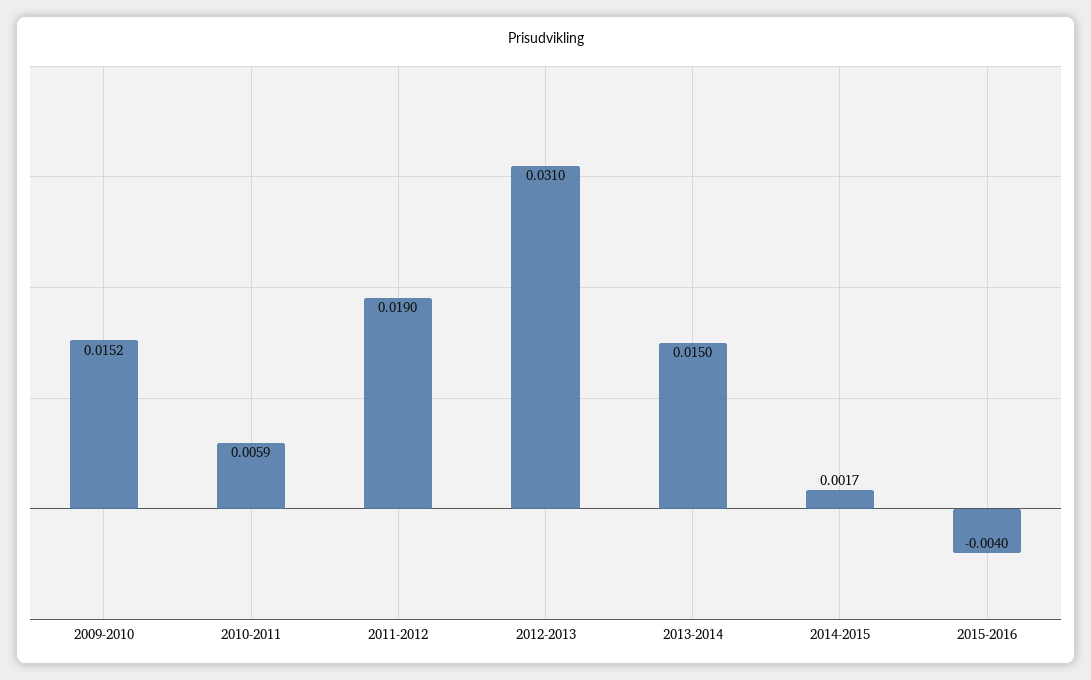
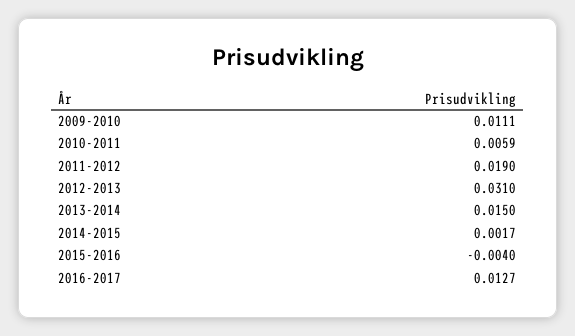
2009-2010: 0.0152 -> 0.0111
2016-2017: none -> 0.0127

